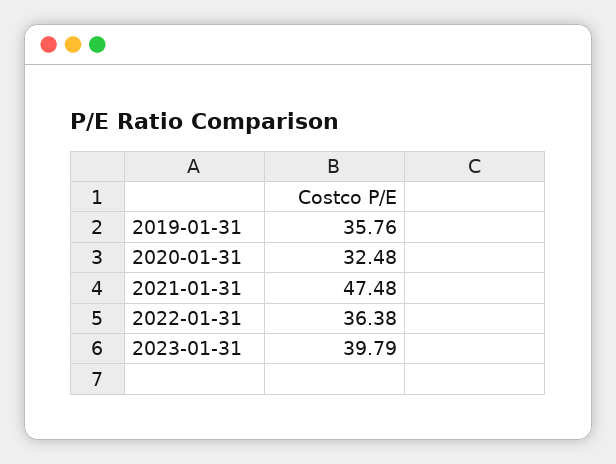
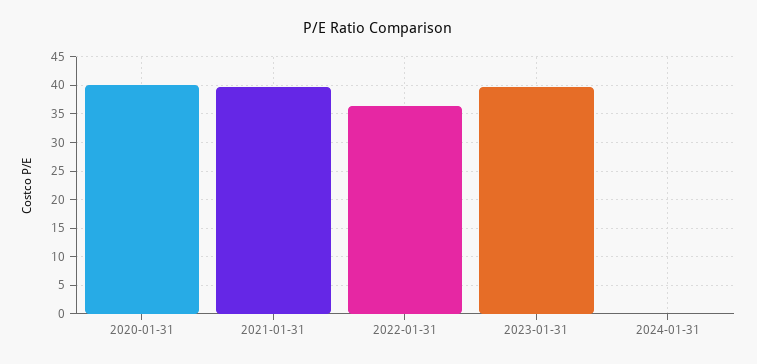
2019-01-31: 35.76 -> none
2020-01-31: 32.48 -> 40
2021-01-31: 47.48 -> 40
2024-01-31: none -> 0

